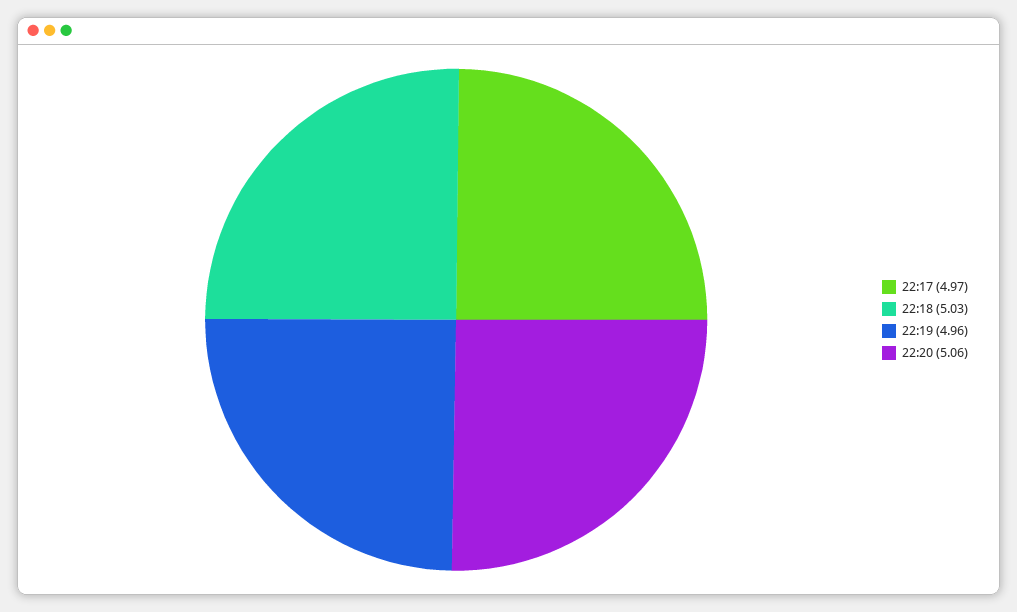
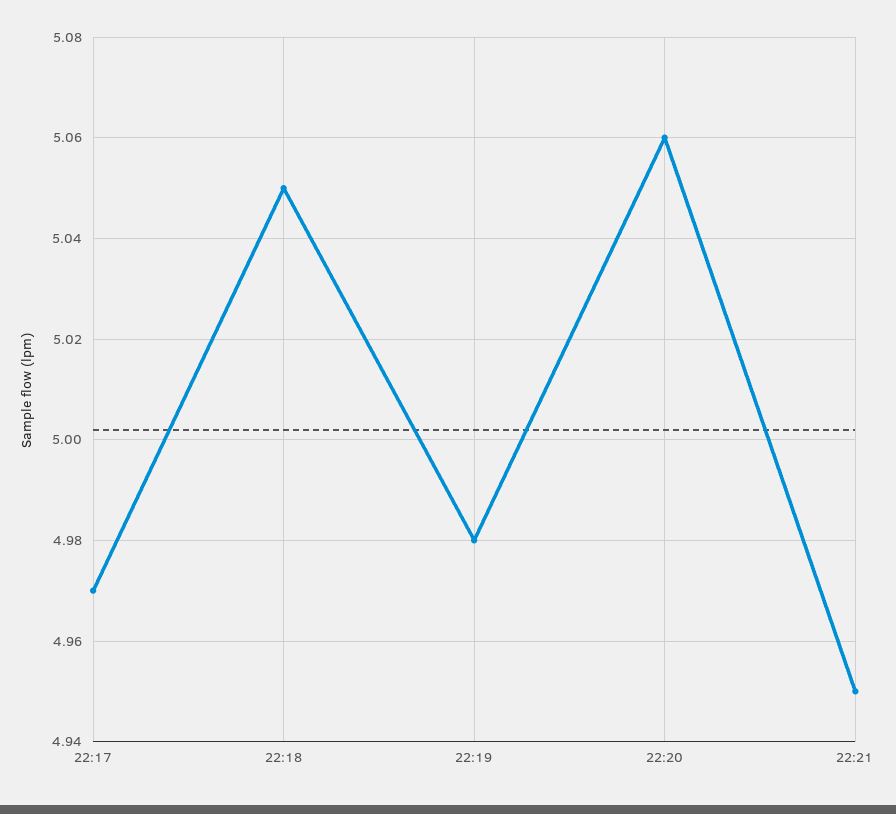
22:18: 5.03 -> 5.05
22:19: 4.96 -> 4.98
22:21: none -> 4.95

